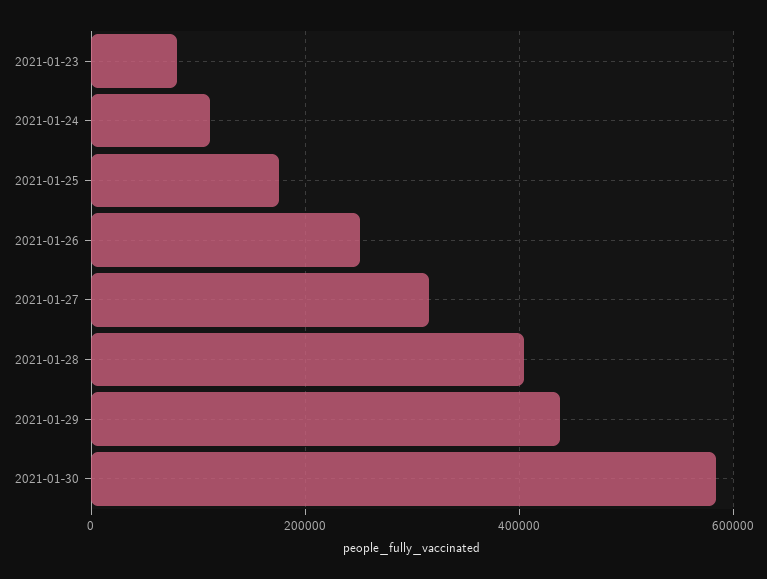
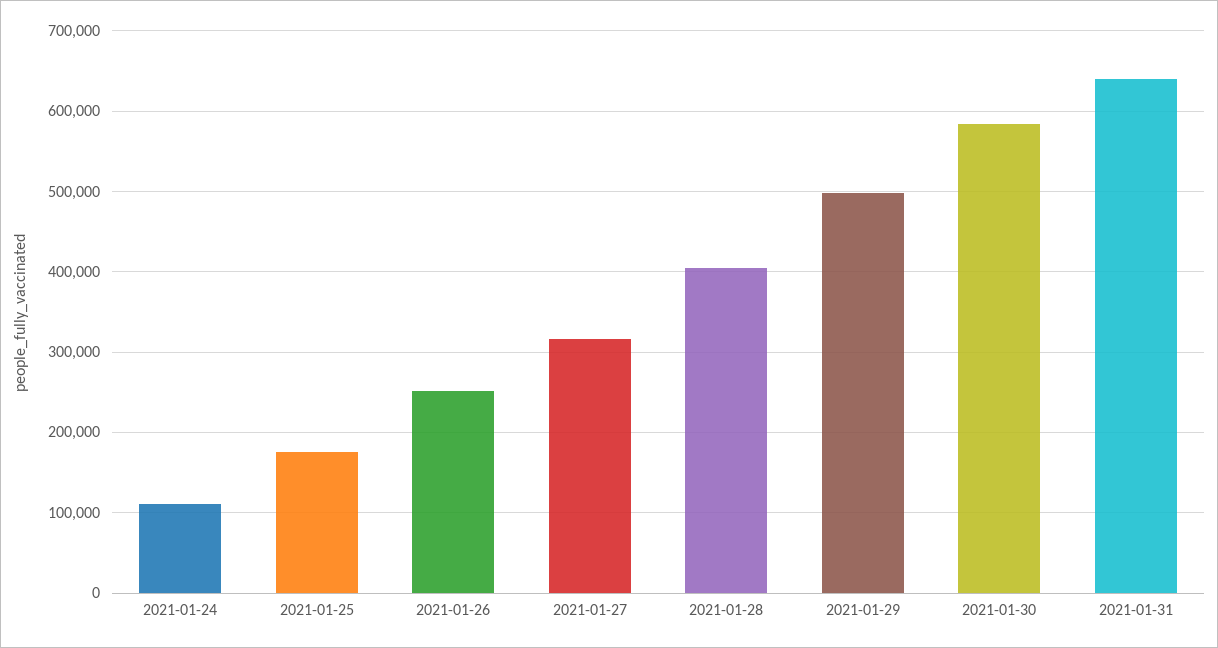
2021-01-23: 80000 -> none
2021-01-29: 440000 -> 500000
2021-01-31: none -> 640000

